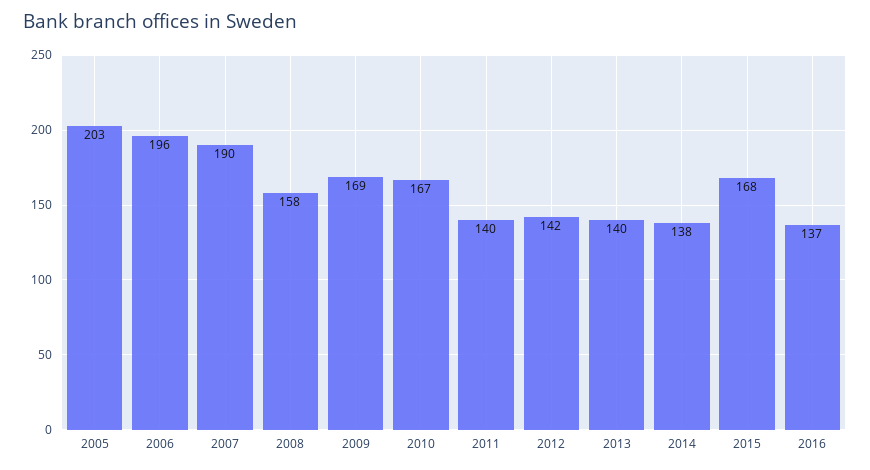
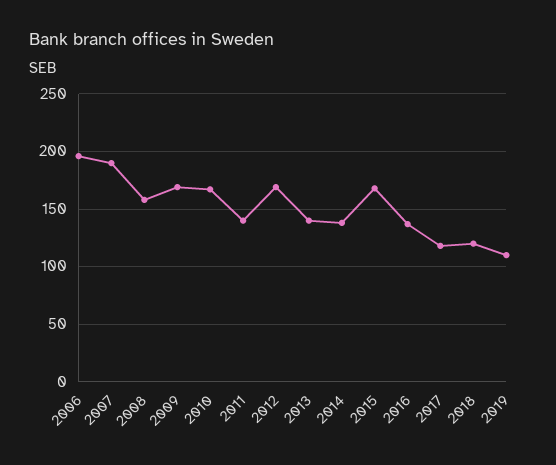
2005: 203 -> none
2012: 142 -> 170
2017: none -> 120
2018: none -> 120
2019: none -> 110

